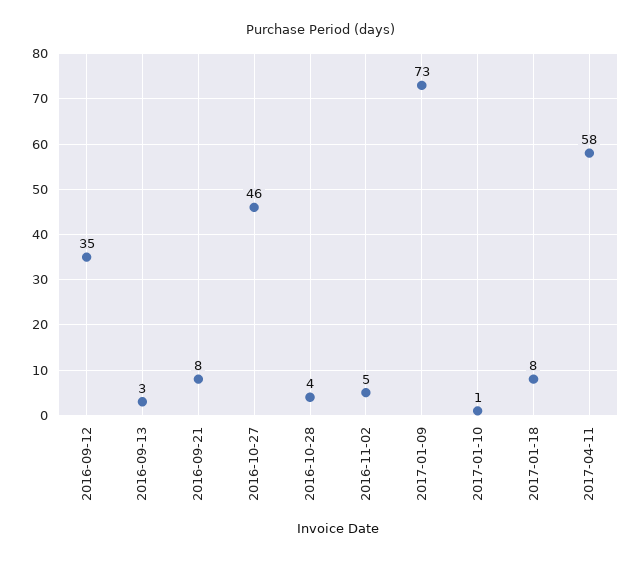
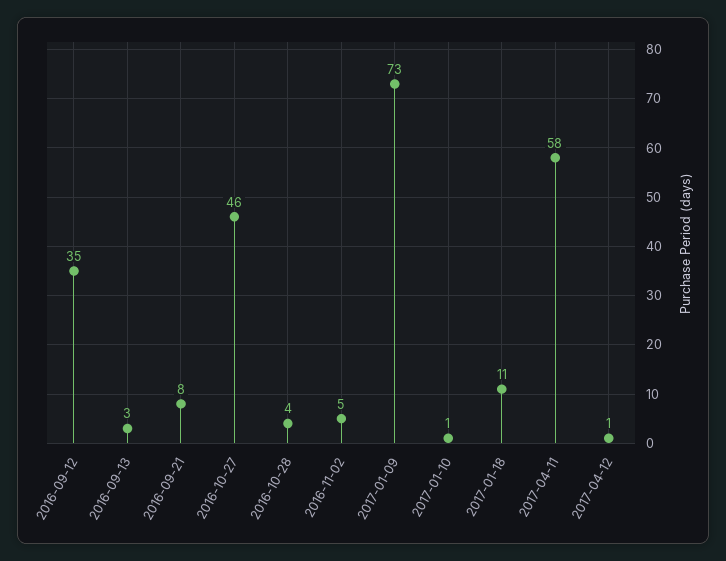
2017-01-18: 8 -> 11
2017-04-12: none -> 1

